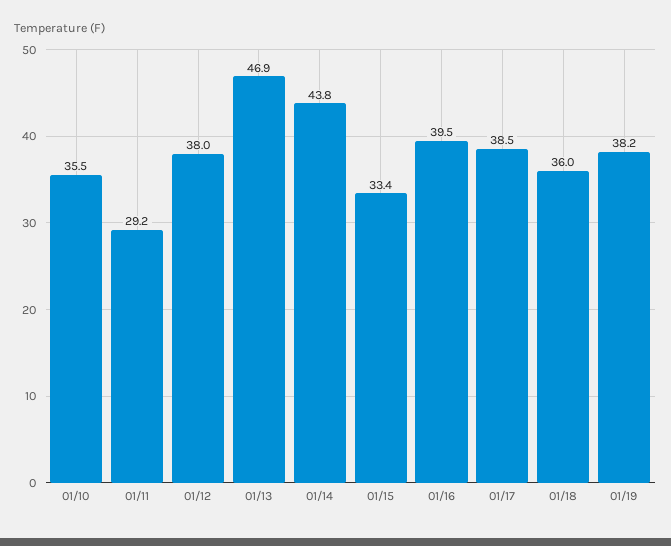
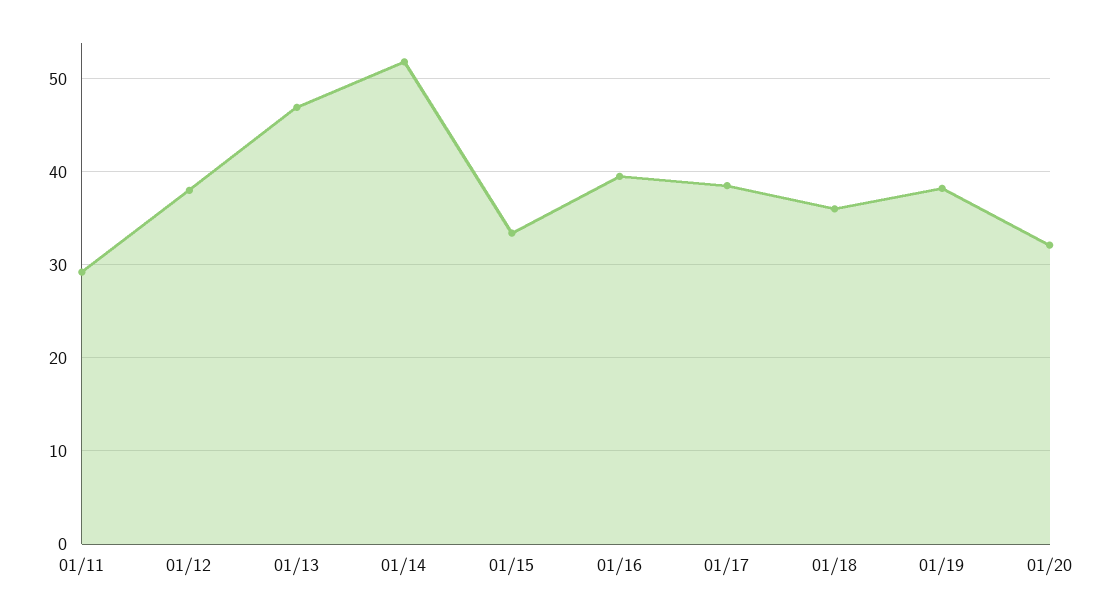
01/10: 35.5 -> none
01/14: 43.8 -> 52
01/20: none -> 32

